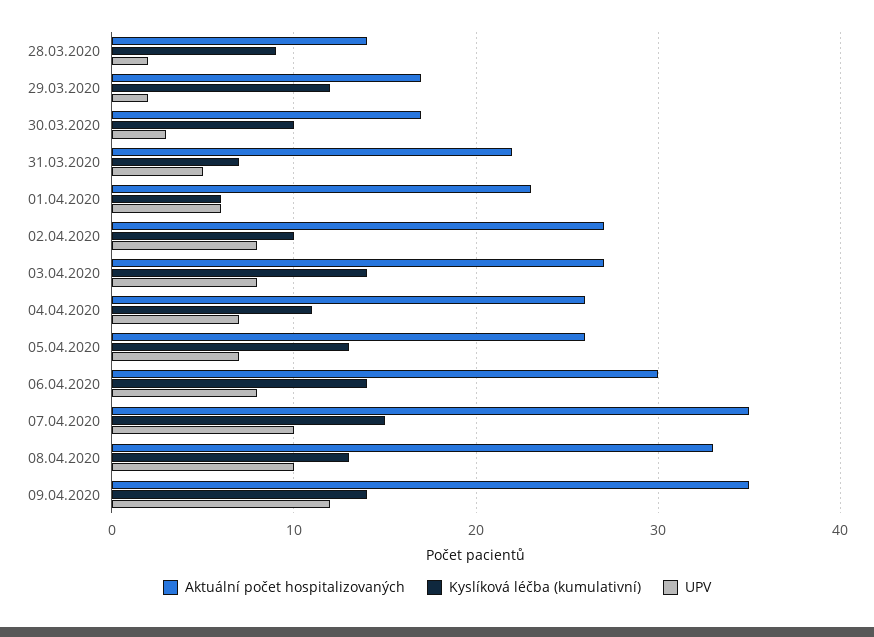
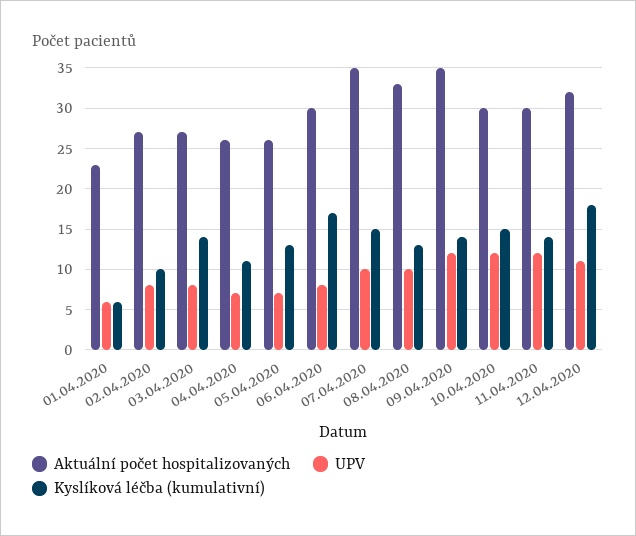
Aktuální počet hospitalizovaných, 28.03.2020: 14 -> none
Kyslíková léčba (kumulativní), 28.03.2020: 9 -> none
UPV, 28.03.2020: 2 -> none
Aktuální počet hospitalizovaných, 29.03.2020: 17 -> none
Kyslíková léčba (kumulativní), 29.03.2020: 12 -> none
UPV, 29.03.2020: 2 -> none
Aktuální počet hospitalizovaných, 30.03.2020: 17 -> none
Kyslíková léčba (kumulativní), 30.03.2020: 10 -> none
UPV, 30.03.2020: 3 -> none
Aktuální počet hospitalizovaných, 31.03.2020: 22 -> none
Kyslíková léčba (kumulativní), 31.03.2020: 7 -> none
UPV, 31.03.2020: 5 -> none
Kyslíková léčba (kumulativní), 06.04.2020: 14 -> 17
Aktuální počet hospitalizovaných, 10.04.2020: none -> 30
UPV, 10.04.2020: none -> 12
Kyslíková léčba (kumulativní), 10.04.2020: none -> 15
Aktuální počet hospitalizovaných, 11.04.2020: none -> 30
UPV, 11.04.2020: none -> 12
Kyslíková léčba (kumulativní), 11.04.2020: none -> 14
Aktuální počet hospitalizovaných, 12.04.2020: none -> 32
UPV, 12.04.2020: none -> 11
Kyslíková léčba (kumulativní), 12.04.2020: none -> 18

